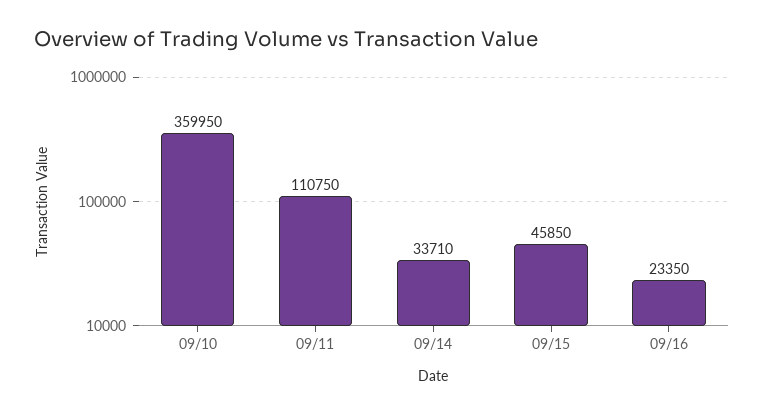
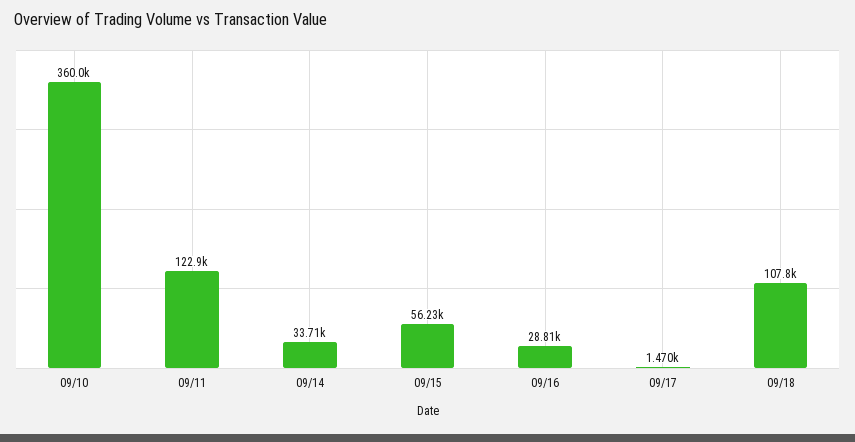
09/11: 110750 -> 122900
09/15: 45850 -> 56230
09/16: 23350 -> 28810
09/17: none -> 1470
09/18: none -> 107800

